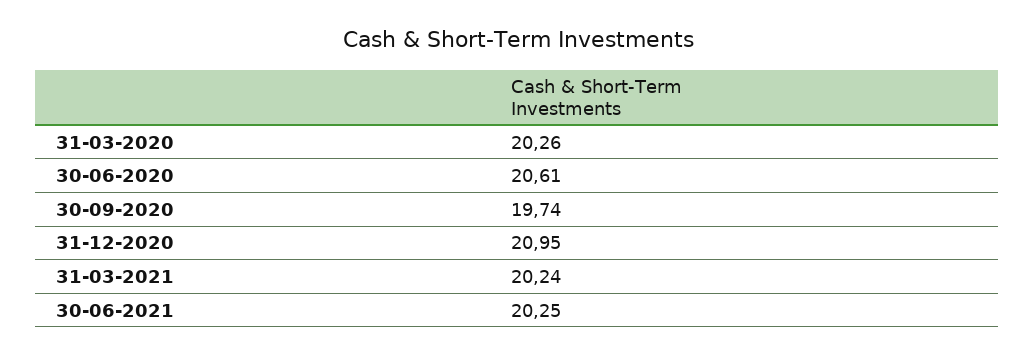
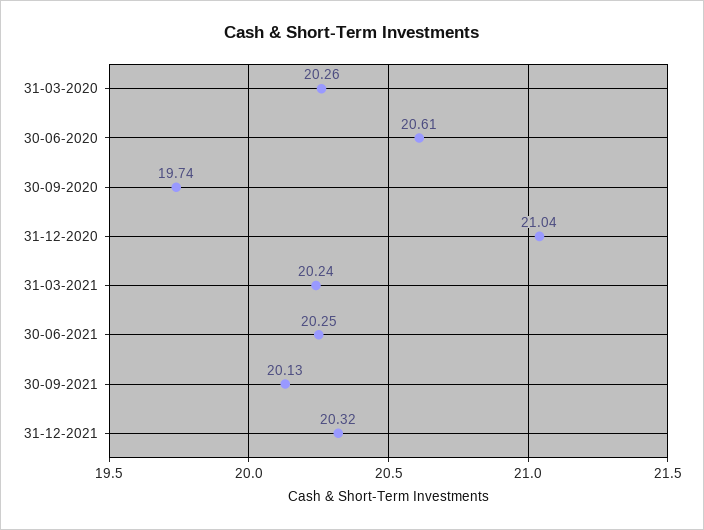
31-12-2020: 20.95 -> 21.04
30-09-2021: none -> 20.13
31-12-2021: none -> 20.32

